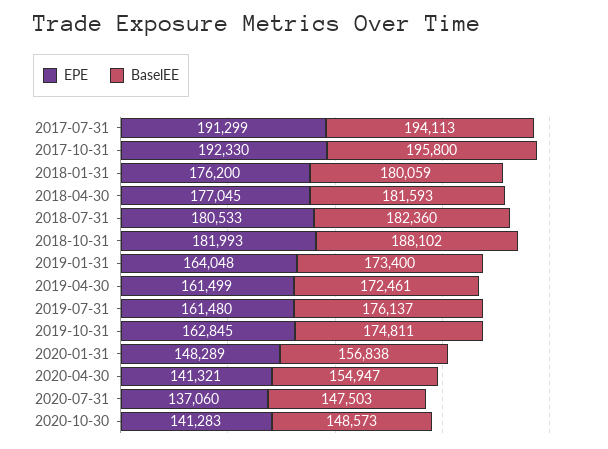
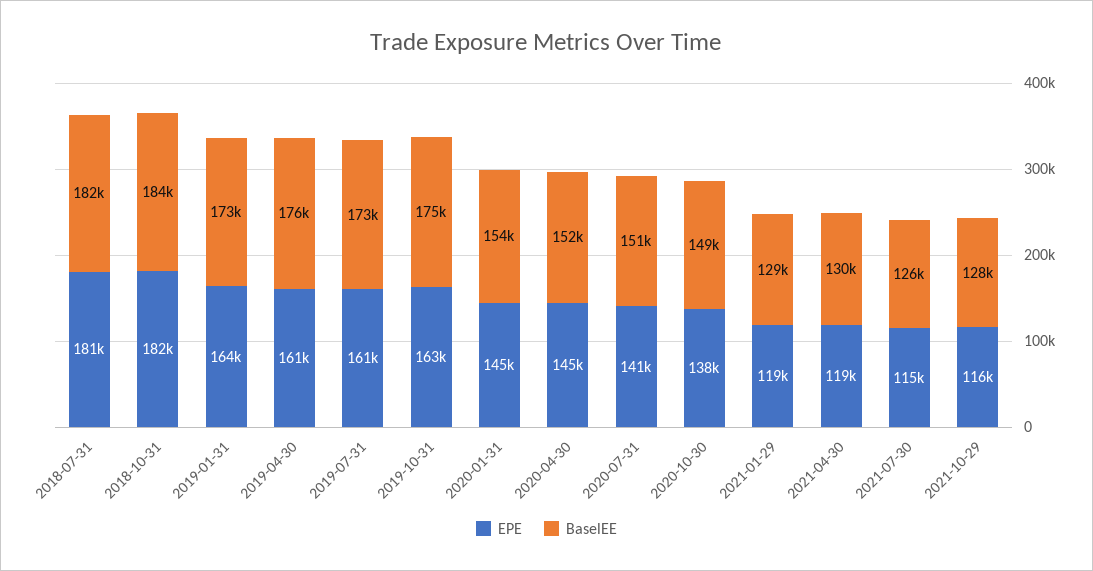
EPE, 2017-07-31: 191299 -> none
BaselEE, 2017-07-31: 194113 -> none
EPE, 2017-10-31: 192330 -> none
BaselEE, 2017-10-31: 195800 -> none
EPE, 2018-01-31: 176200 -> none
BaselEE, 2018-01-31: 180059 -> none
EPE, 2018-04-30: 177045 -> none
BaselEE, 2018-04-30: 181593 -> none
BaselEE, 2018-10-31: 188102 -> 184000
BaselEE, 2019-04-30: 172461 -> 176000
BaselEE, 2019-07-31: 176137 -> 173000
EPE, 2020-01-31: 148289 -> 145000
BaselEE, 2020-01-31: 156838 -> 154000
EPE, 2020-04-30: 141321 -> 145000
BaselEE, 2020-04-30: 154947 -> 152000
EPE, 2020-07-31: 137060 -> 141000
BaselEE, 2020-07-31: 147503 -> 151000
EPE, 2020-10-30: 141283 -> 138000
EPE, 2021-01-29: none -> 119000
BaselEE, 2021-01-29: none -> 129000
EPE, 2021-04-30: none -> 119000
BaselEE, 2021-04-30: none -> 130000
EPE, 2021-07-30: none -> 115000
BaselEE, 2021-07-30: none -> 126000
EPE, 2021-10-29: none -> 116000
BaselEE, 2021-10-29: none -> 128000

